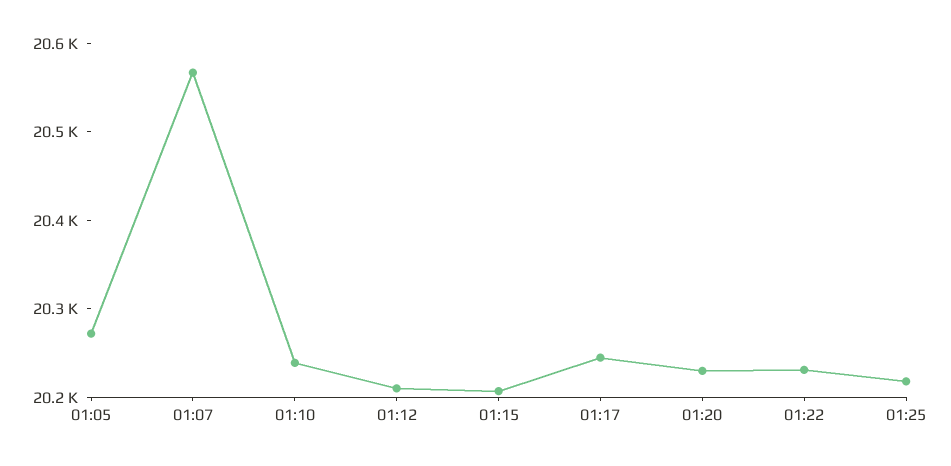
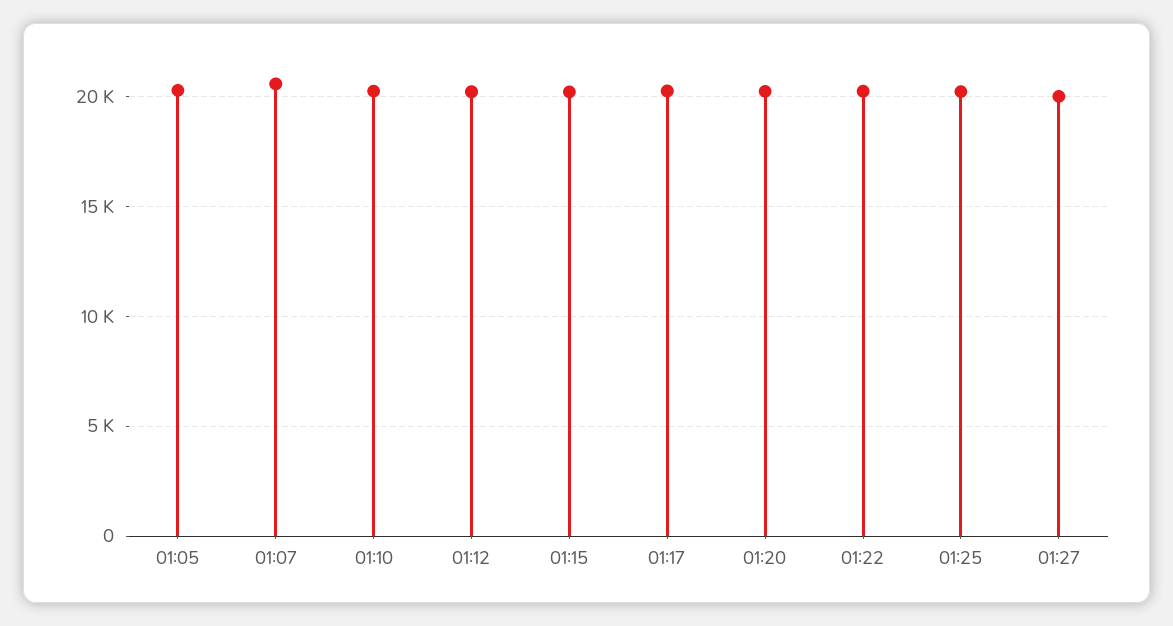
01:27: none -> 20000

